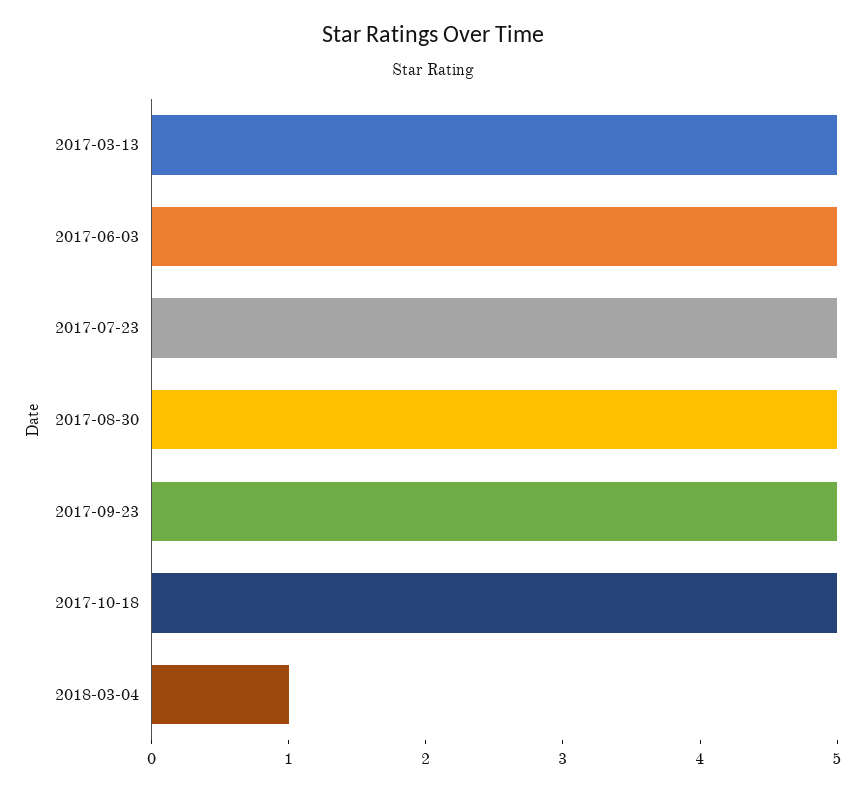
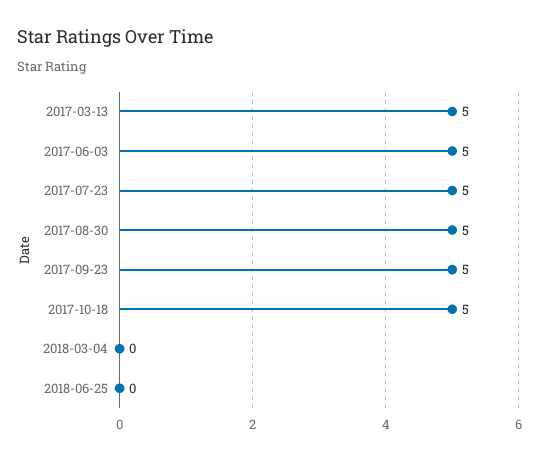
2018-03-04: 1 -> 0
2018-06-25: none -> 0

